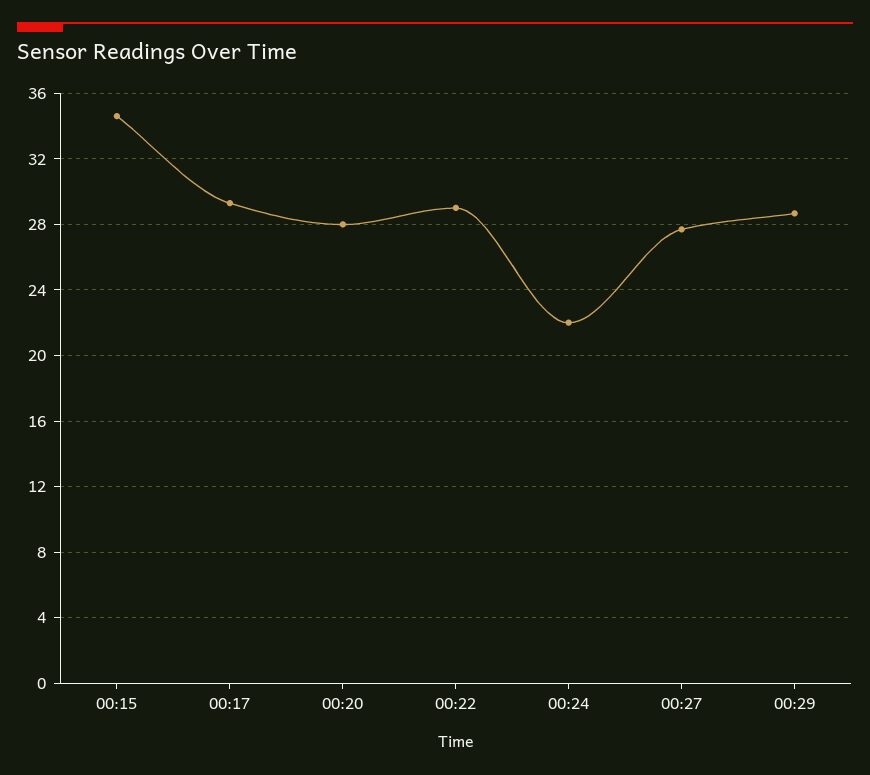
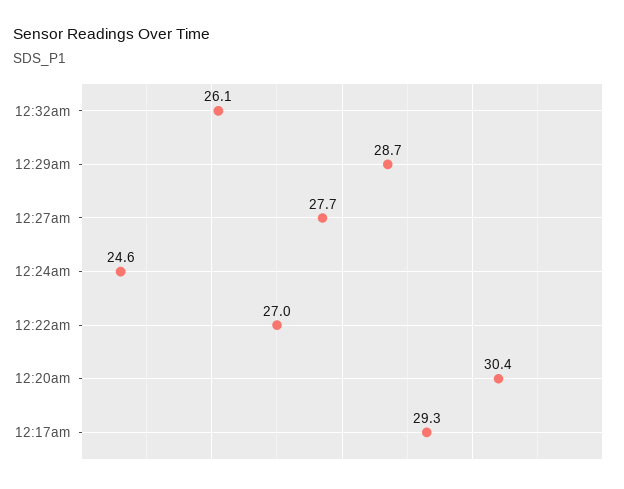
00:15: 34.5 -> none
00:20: 28 -> 30.4
00:22: 29 -> 27
00:24: 22 -> 24.6
12:32am: none -> 26.1

